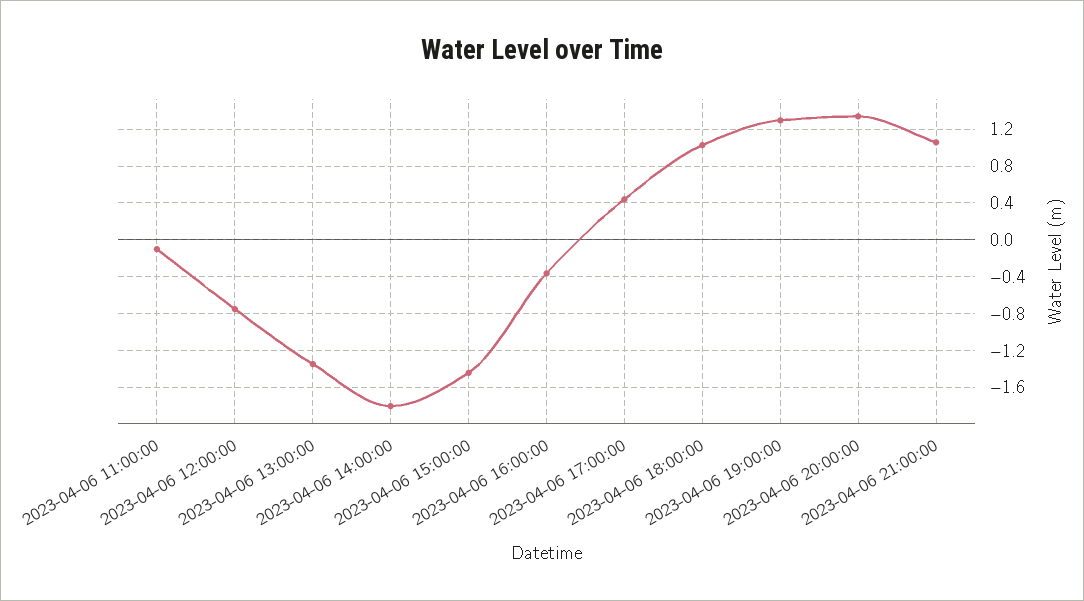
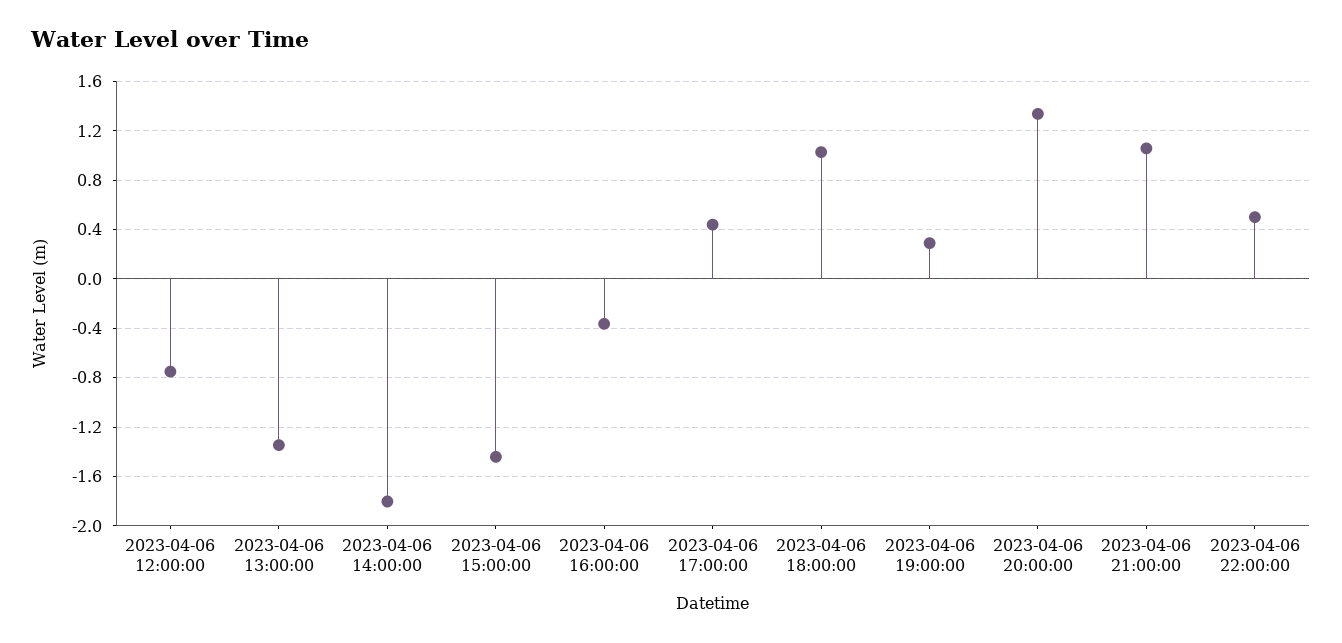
2023-04-06 11:00:00: -0.1 -> none
2023-04-06 19:00:00: 1.3 -> 0.3
2023-04-06 22:00:00: none -> 0.5

